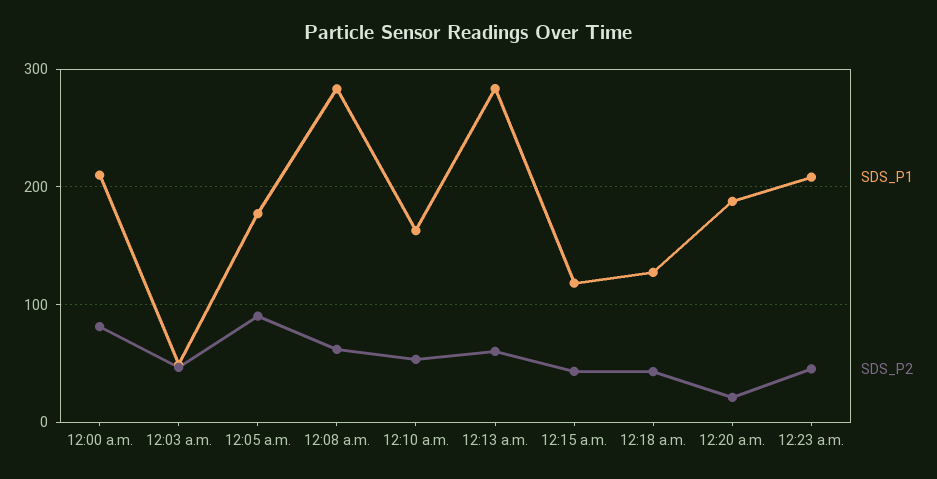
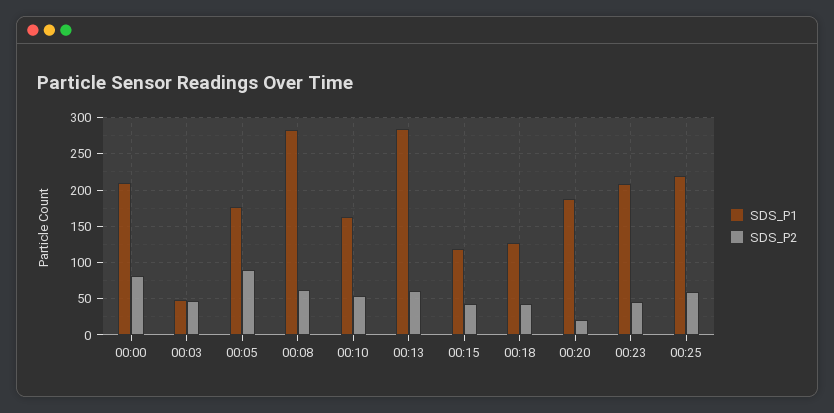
SDS_P1, 00:25: none -> 220
SDS_P2, 00:25: none -> 60

